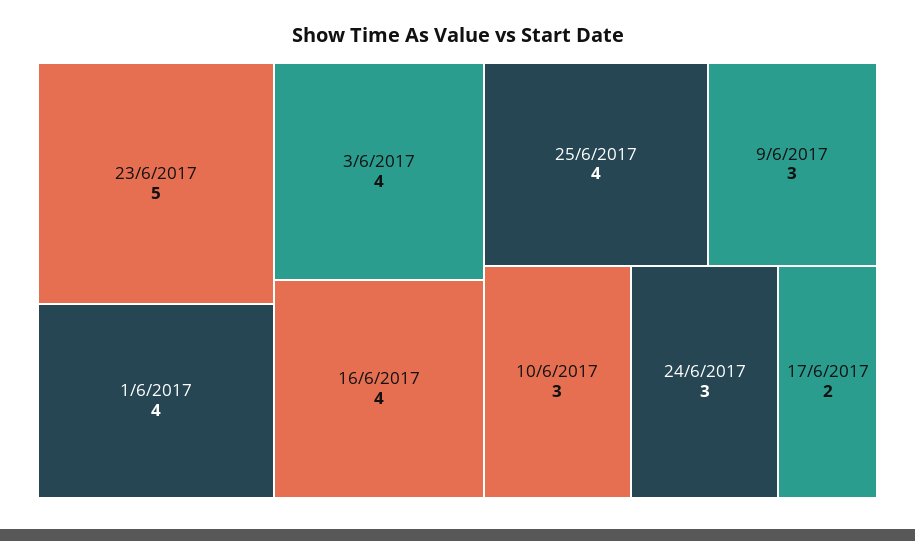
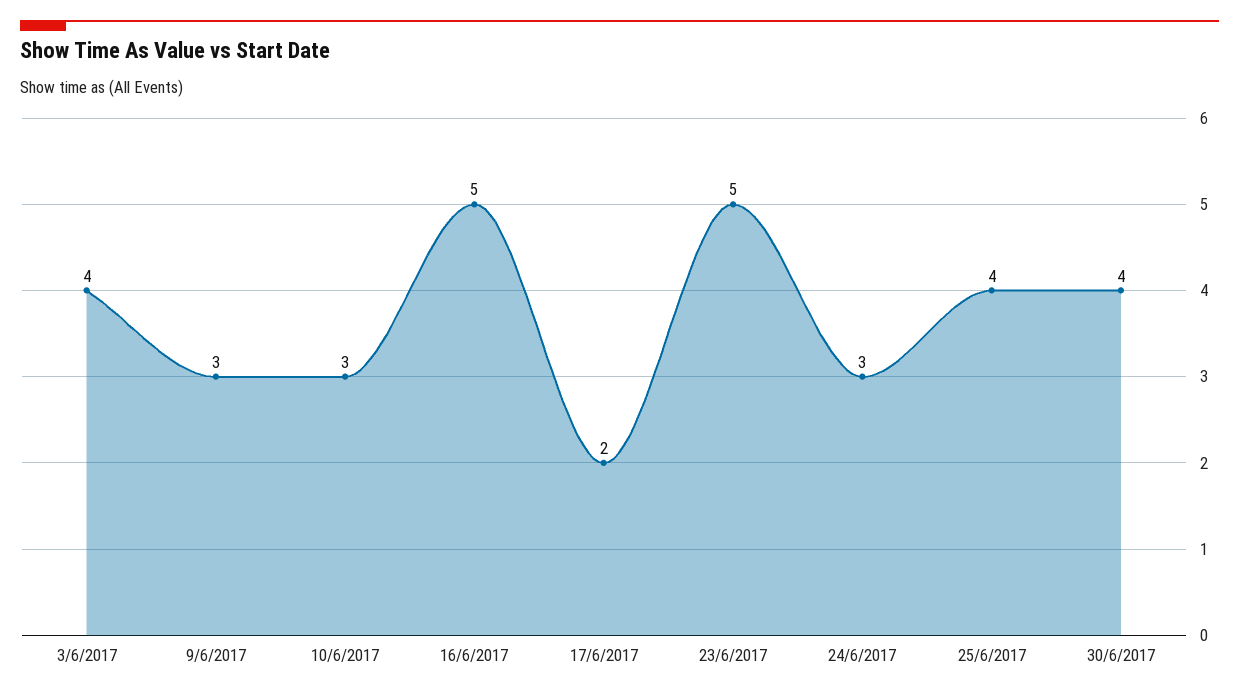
1/6/2017: 4 -> none
16/6/2017: 4 -> 5
30/6/2017: none -> 4

